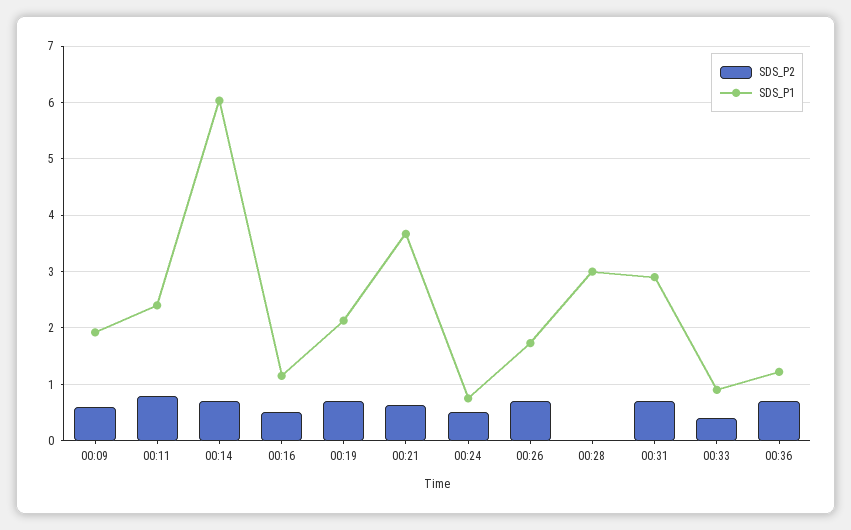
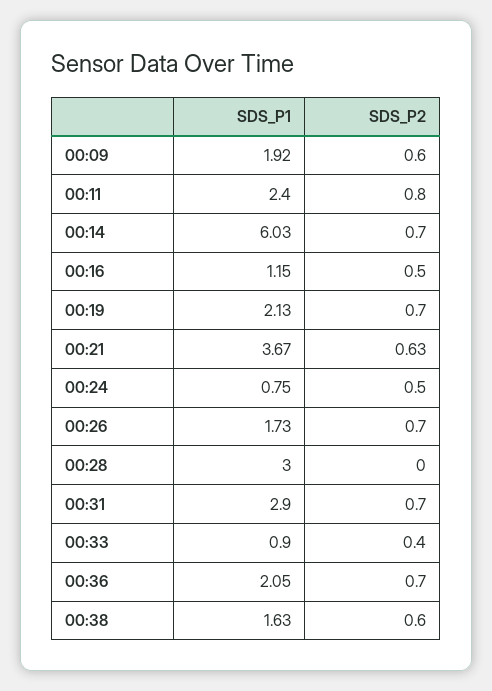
SDS_P1, 00:36: 1.2 -> 2.05
SDS_P1, 00:38: none -> 1.63
SDS_P2, 00:38: none -> 0.6

